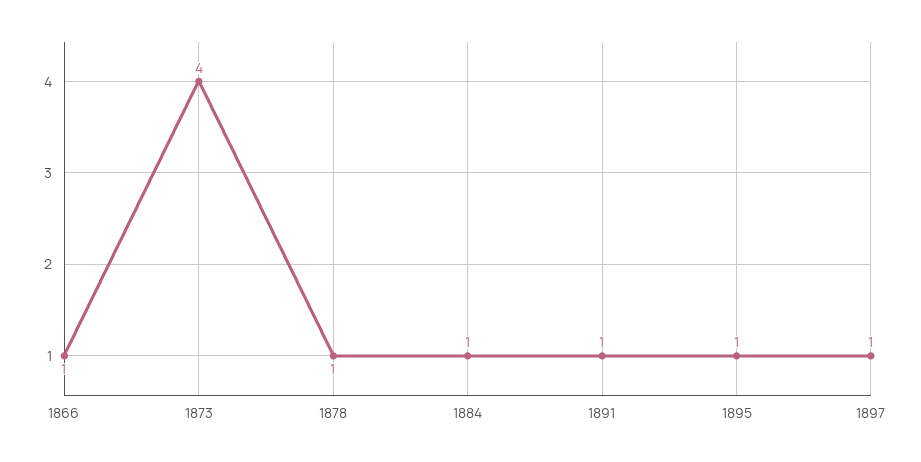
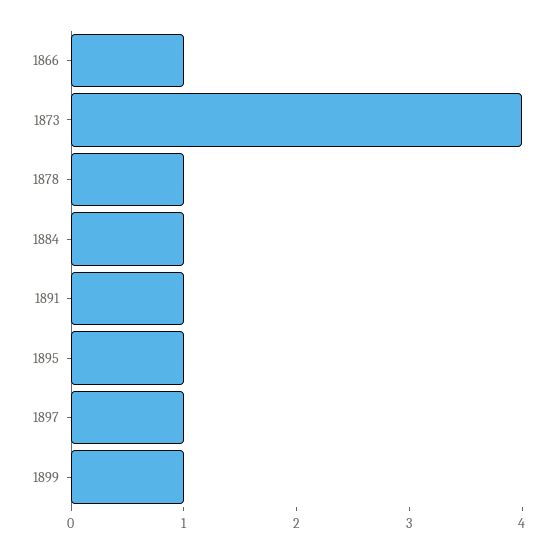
1899: none -> 1

